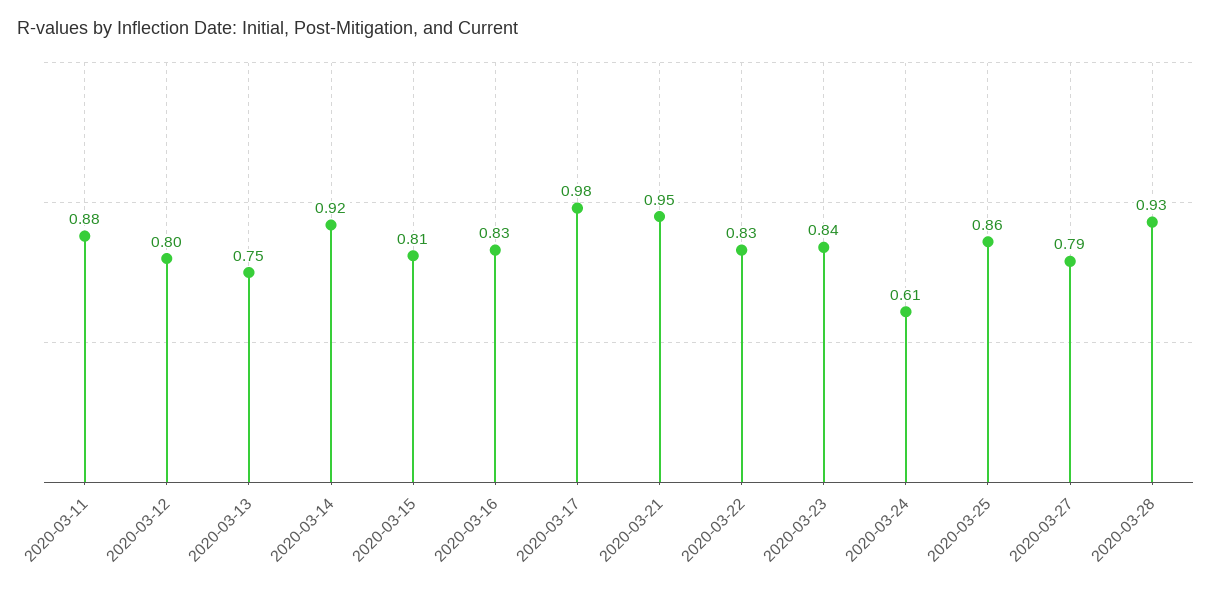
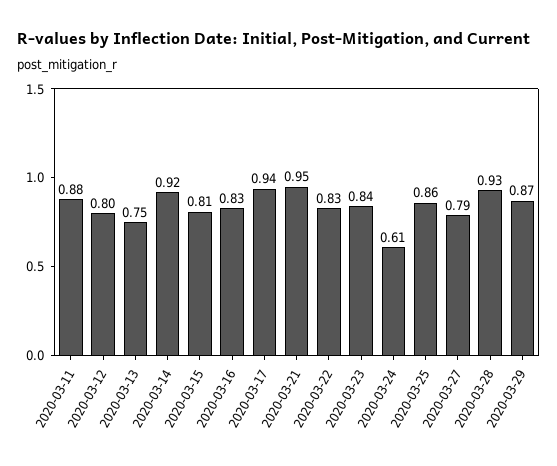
2020-03-17: 0.98 -> 0.94
2020-03-29: none -> 0.87

